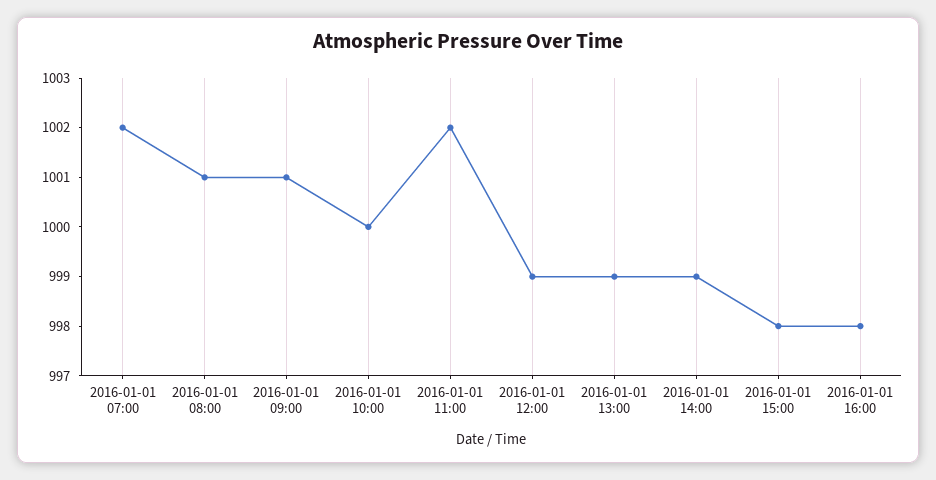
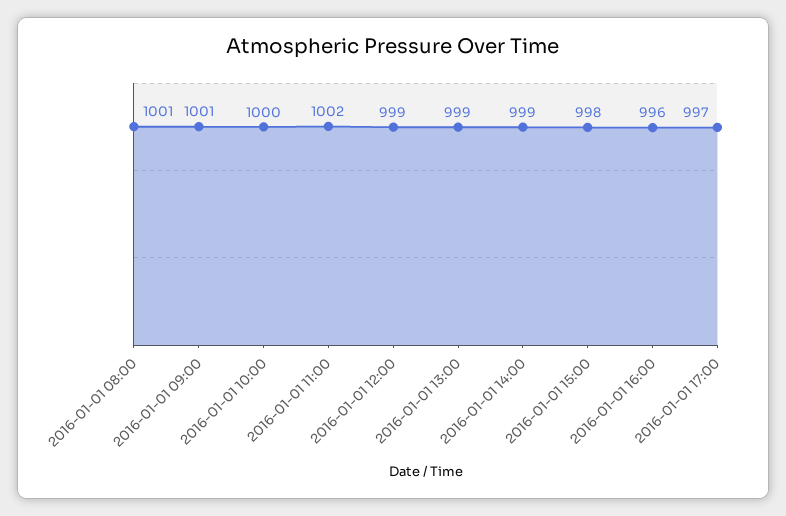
2016-01-01 07:00: 1002 -> none
2016-01-01 16:00: 998 -> 996
2016-01-01 17:00: none -> 997

